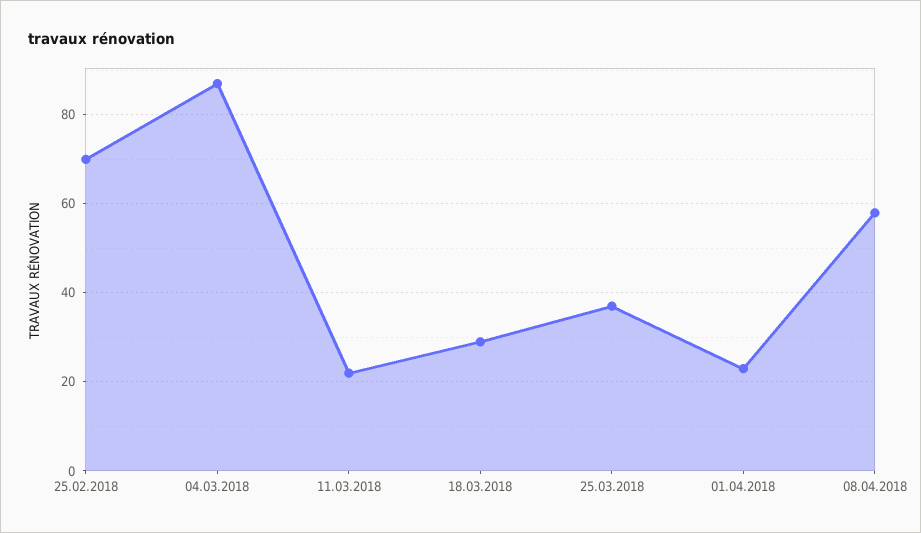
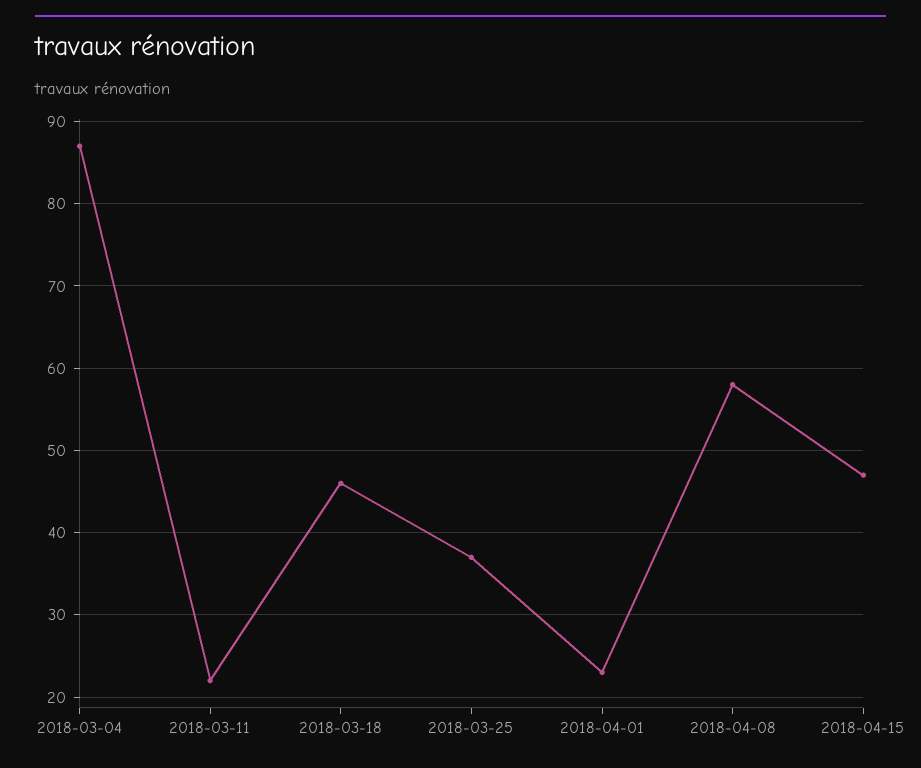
25.02.2018: 70 -> none
18.03.2018: 30 -> 46
2018-04-15: none -> 47

